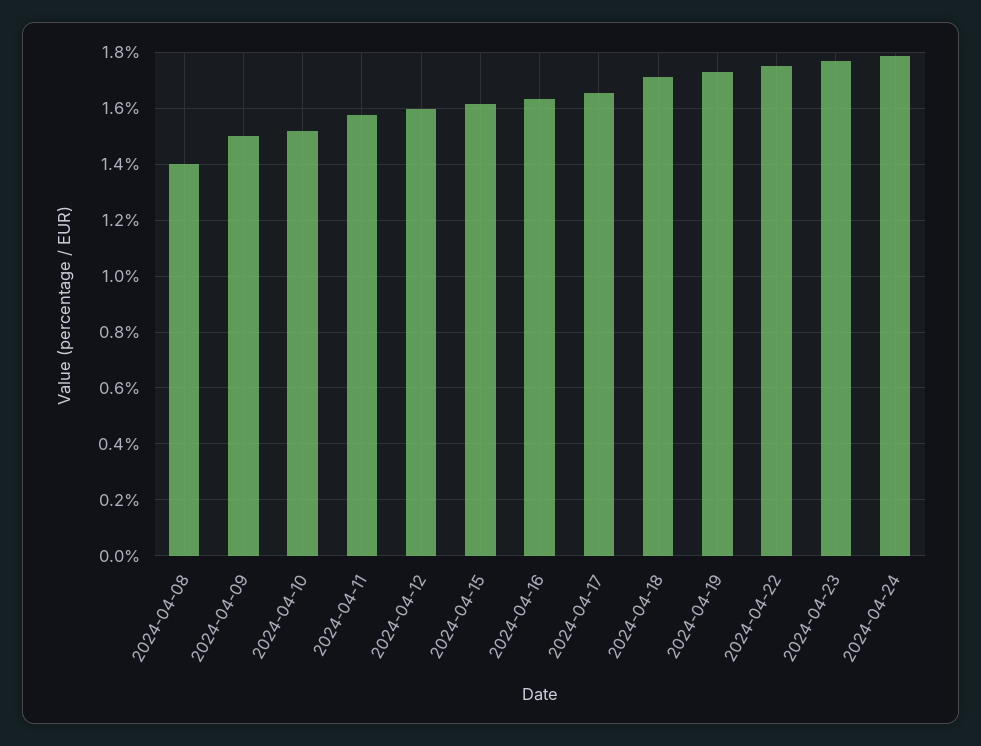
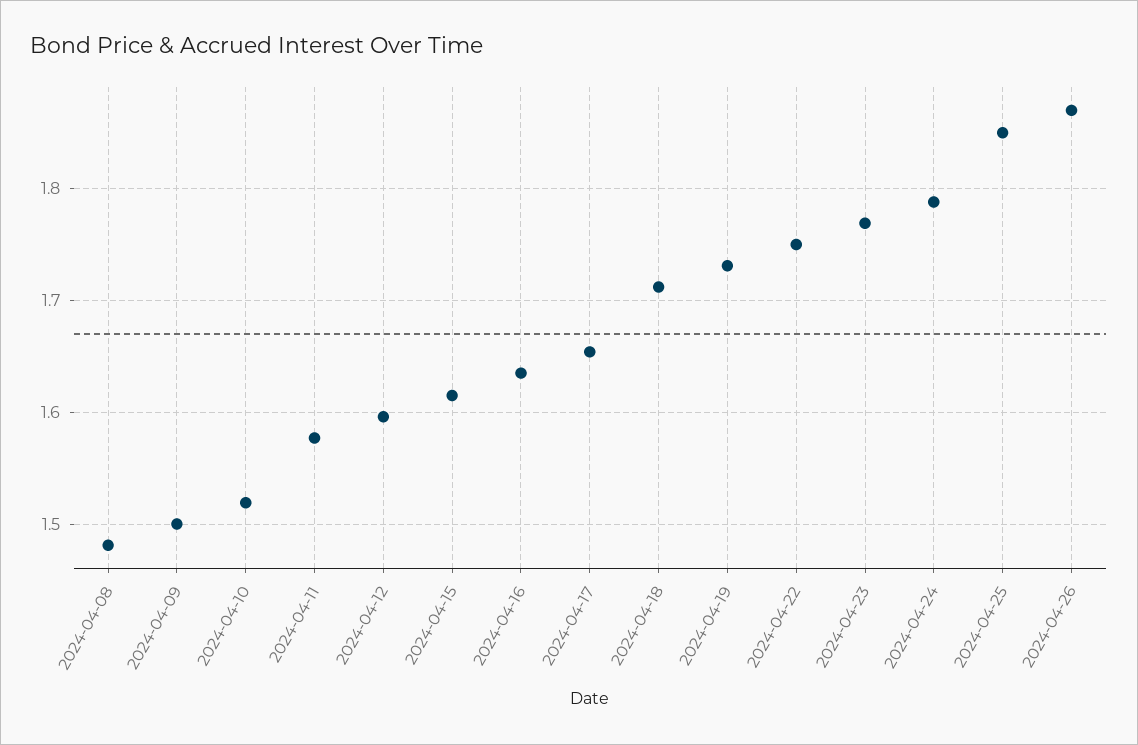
2024-04-08: 1.4 -> 1.48
2024-04-25: none -> 1.85
2024-04-26: none -> 1.87

